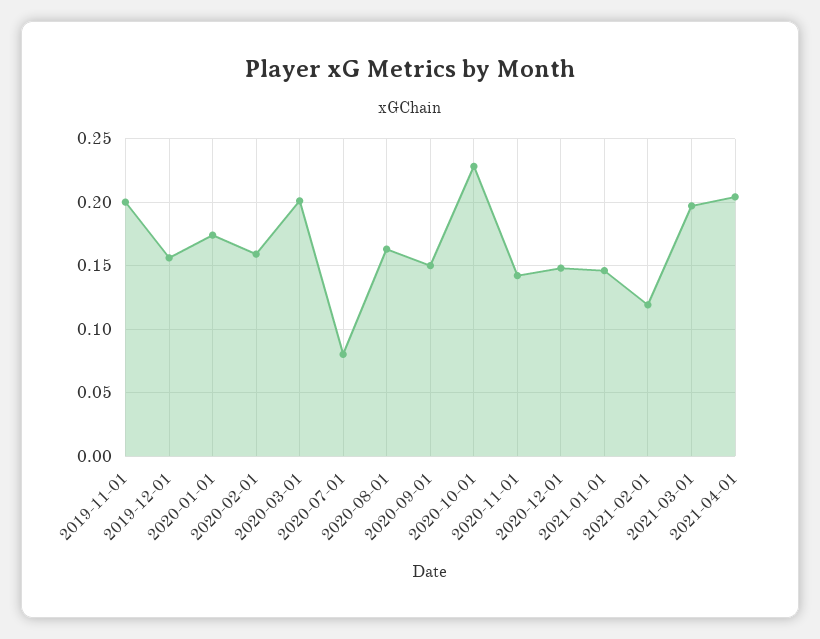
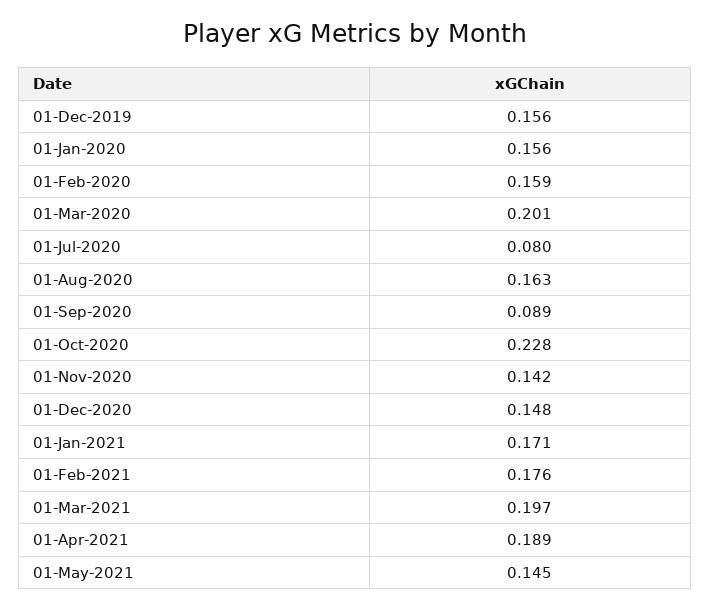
2019-11-01: 0.2 -> none
2020-01-01: 0.175 -> 0.156
2020-09-01: 0.15 -> 0.089
2021-01-01: 0.145 -> 0.171
2021-02-01: 0.12 -> 0.176
2021-04-01: 0.205 -> 0.189
01-May-2021: none -> 0.145

